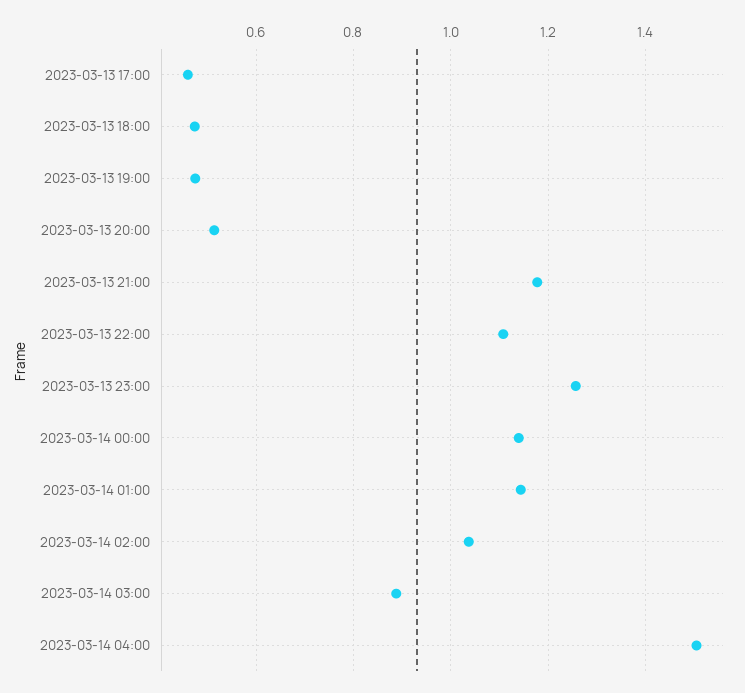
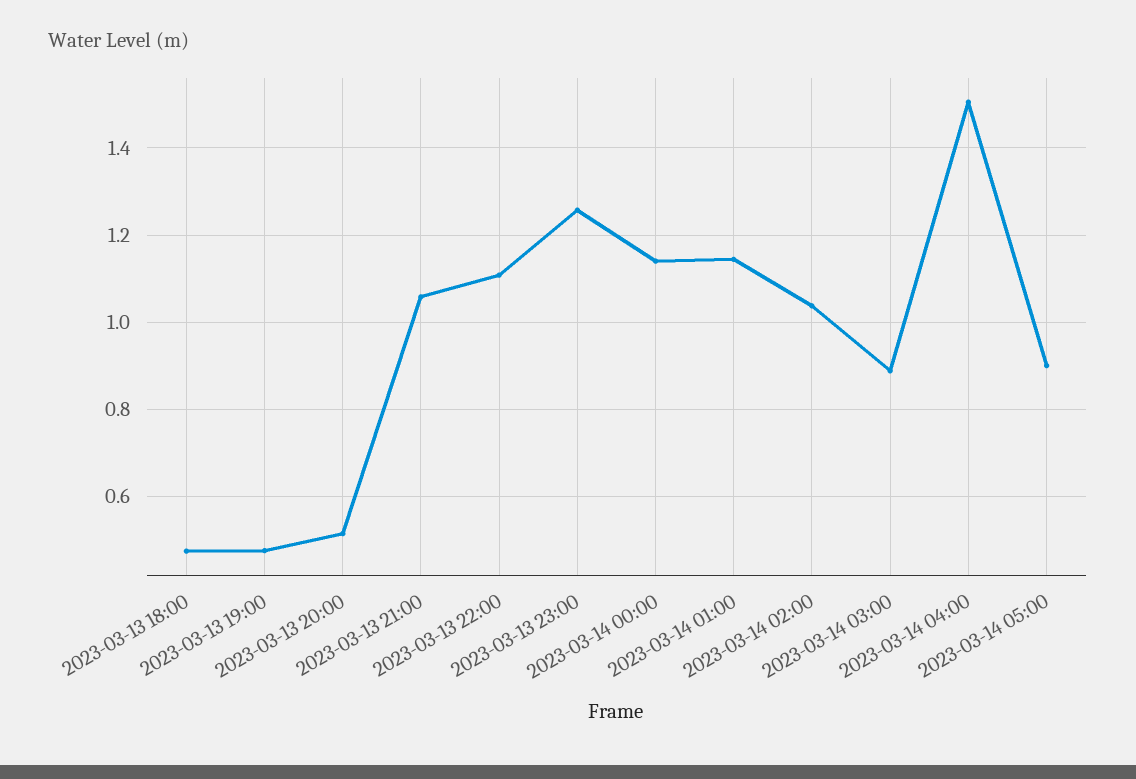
2023-03-13 17:00: 0.46 -> none
2023-03-13 21:00: 1.18 -> 1.06
2023-03-14 05:00: none -> 0.9

